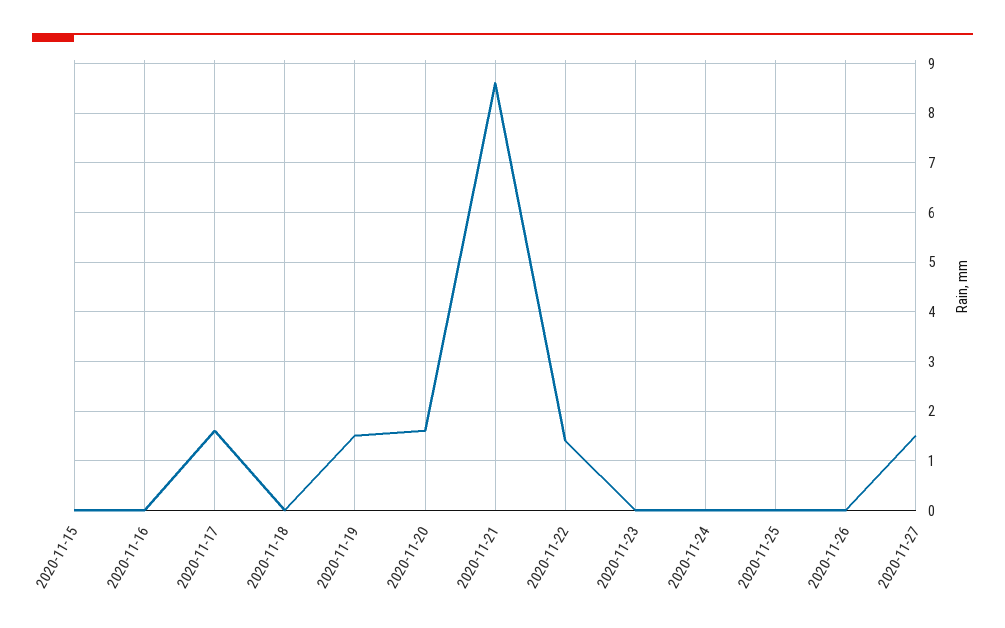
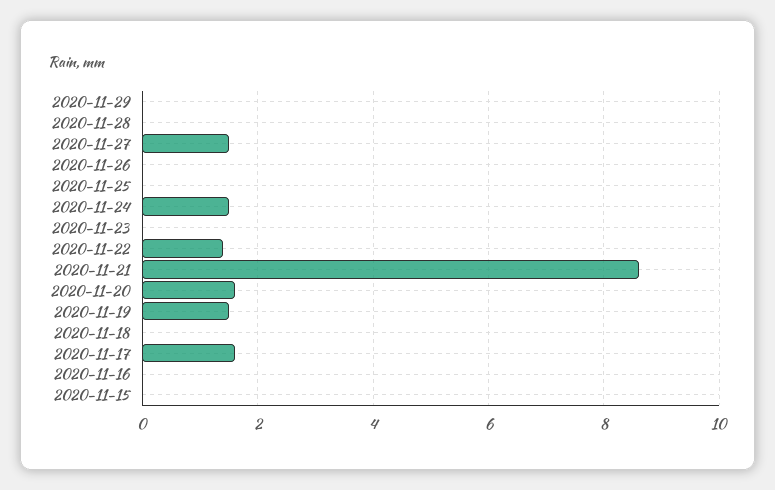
2020-11-24: 0 -> 1.5
2020-11-29: none -> 0
2020-11-28: none -> 0

